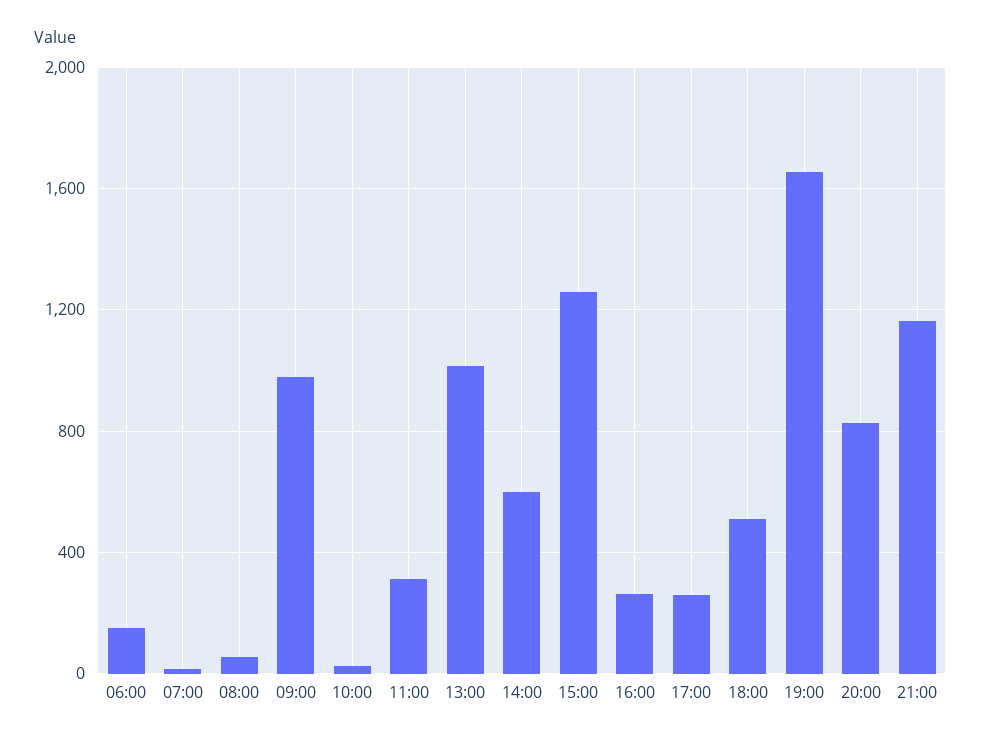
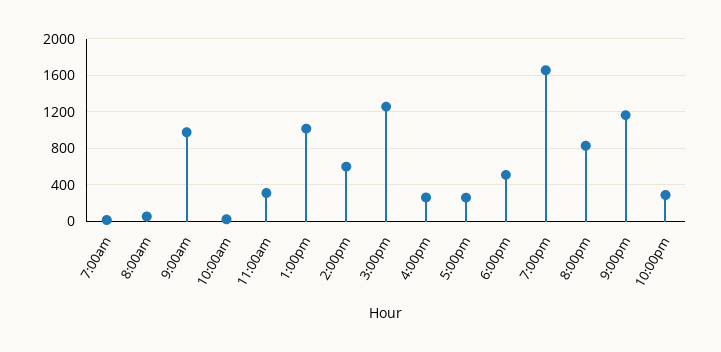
06:00: 150 -> none
10:00pm: none -> 300

